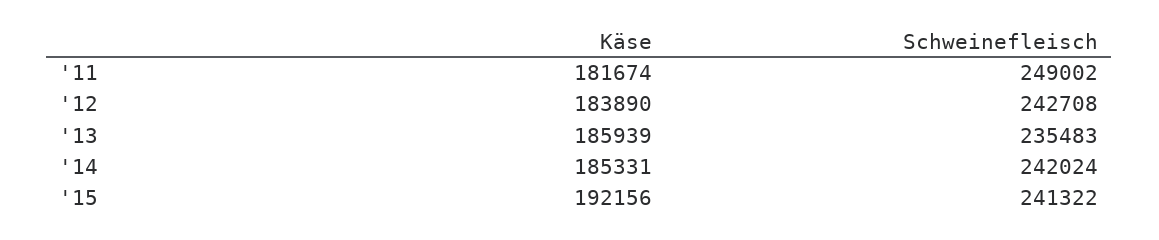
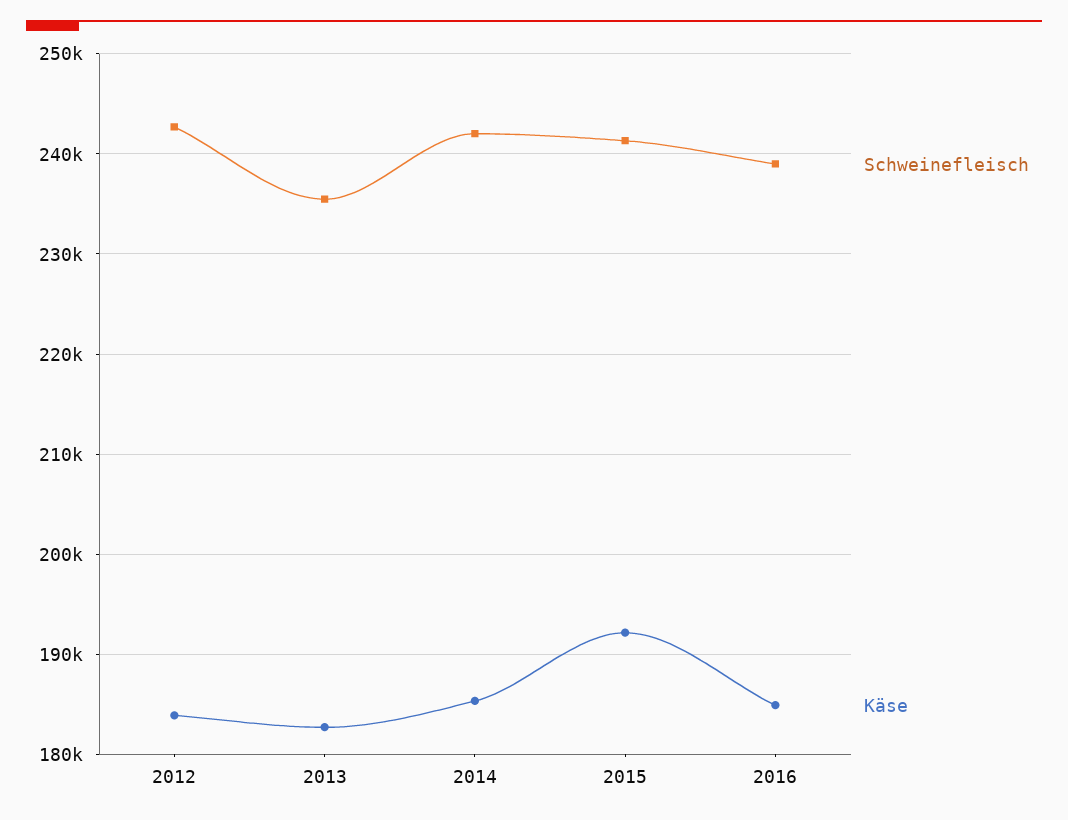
Käse, '11: 181674 -> none
Schweinefleisch, '11: 249002 -> none
Käse, '13: 185939 -> 183000
Schweinefleisch, 2016: none -> 239000
Käse, 2016: none -> 185000

